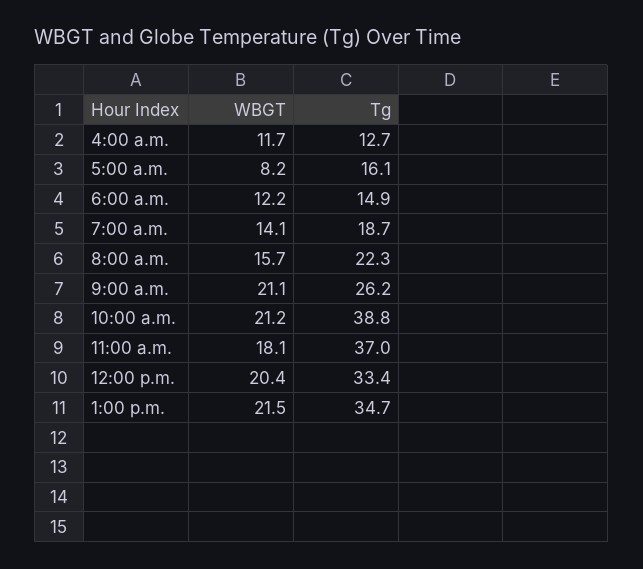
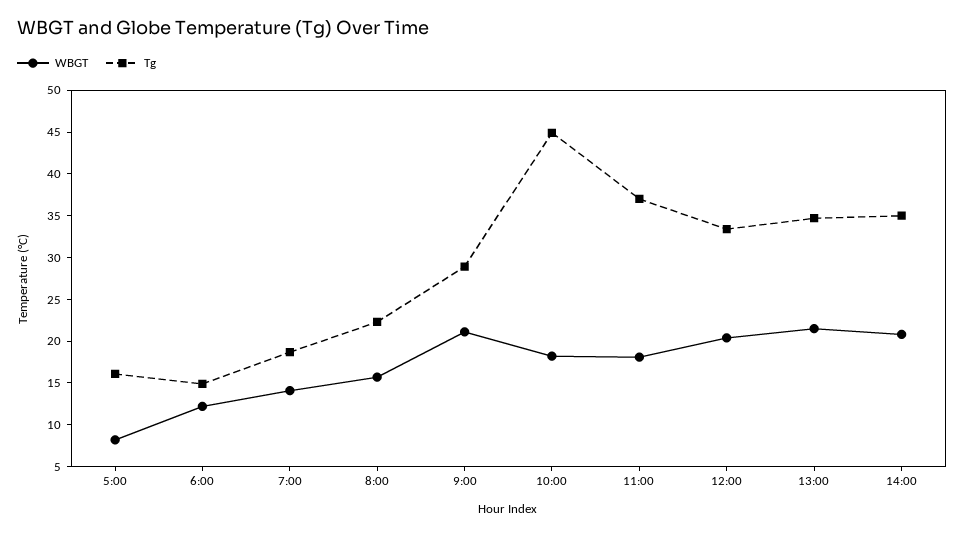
WBGT, 4:00 a.m.: 11.7 -> none
Tg, 4:00 a.m.: 12.7 -> none
Tg, 9:00 a.m.: 26.2 -> 29
WBGT, 10:00 a.m.: 21.2 -> 18
Tg, 10:00 a.m.: 38.8 -> 45
WBGT, 14:00: none -> 21
Tg, 14:00: none -> 35

